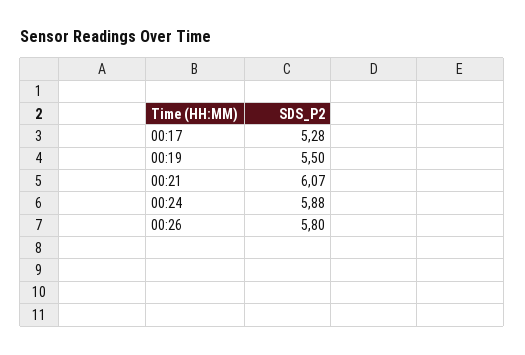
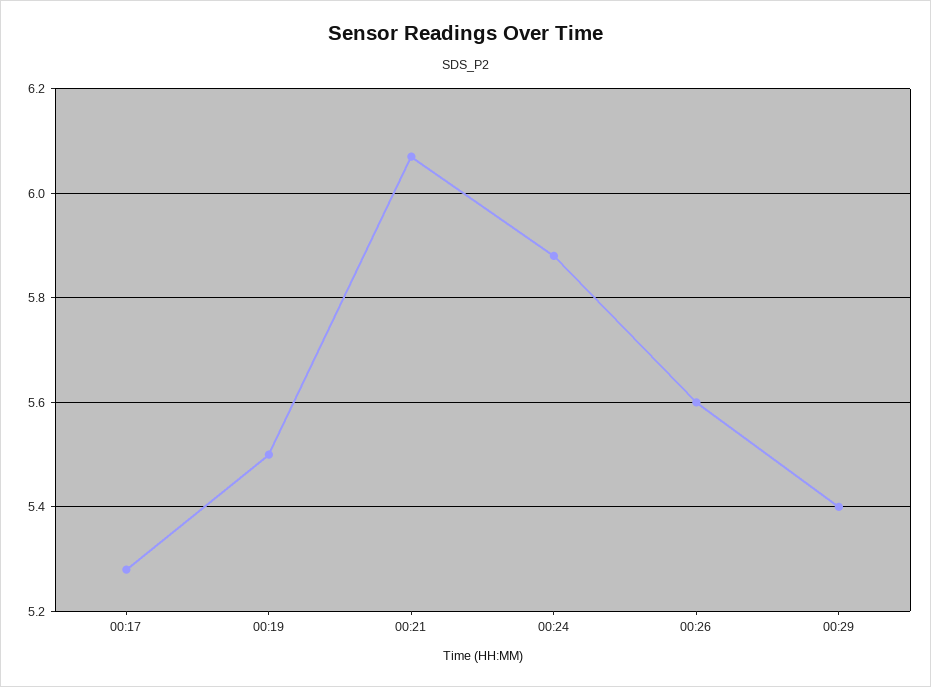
00:26: 5.8 -> 5.6
00:29: none -> 5.4

